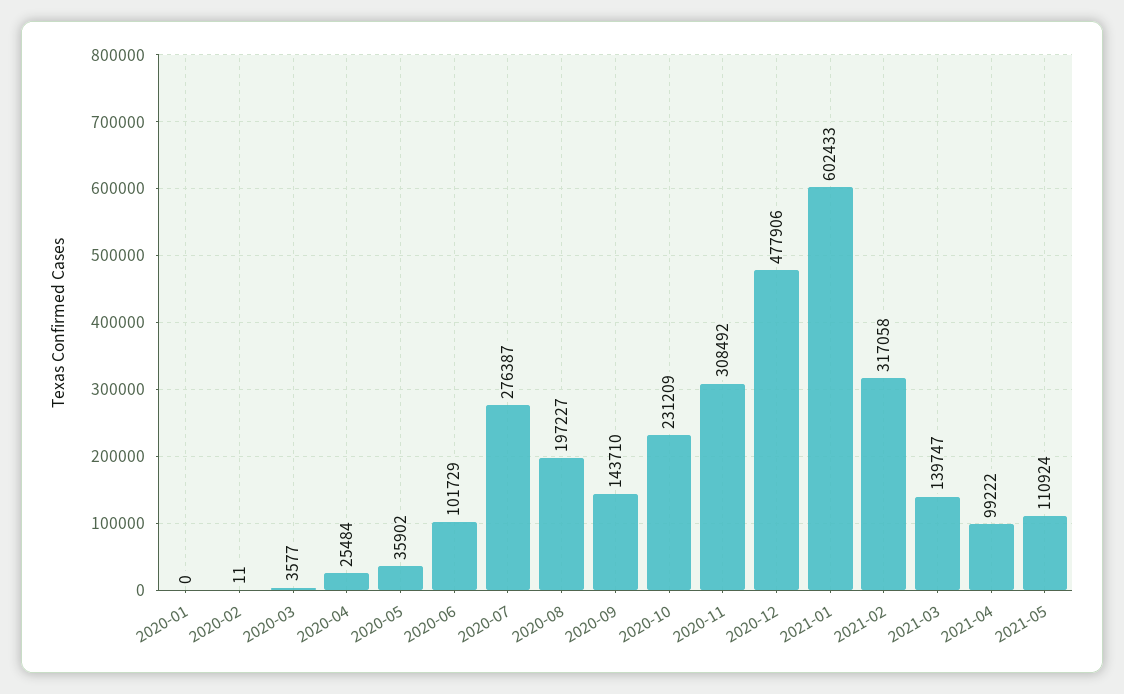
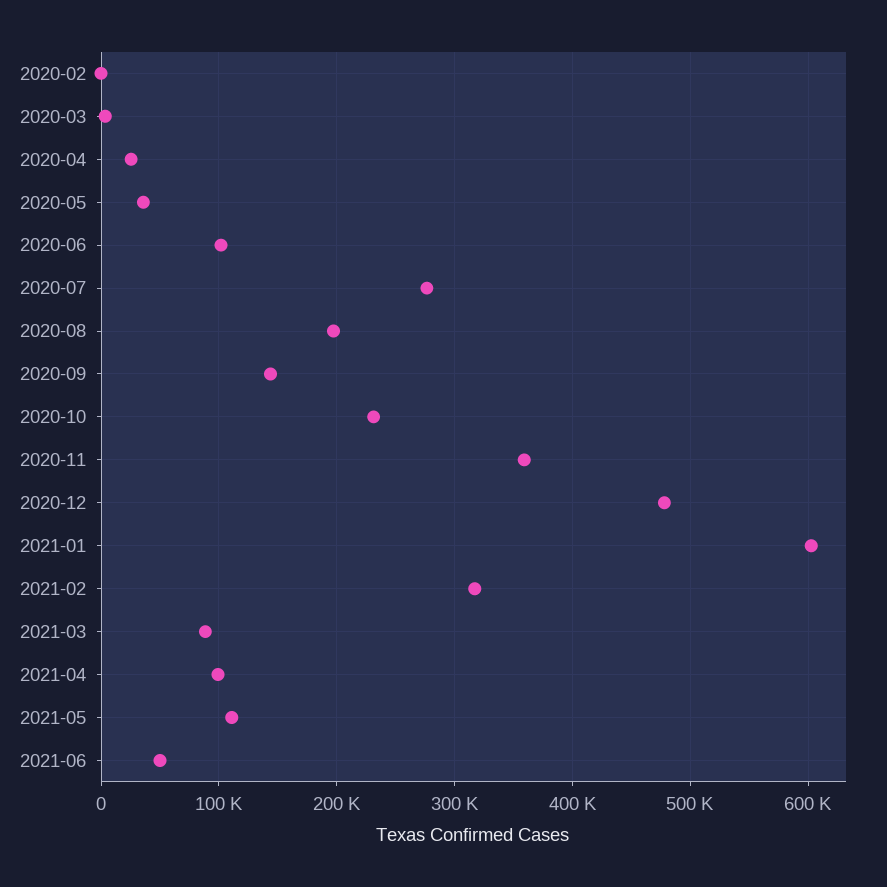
2020-01: 0 -> none
2020-11: 308492 -> 360000
2021-03: 139747 -> 90000
2021-06: none -> 50000

